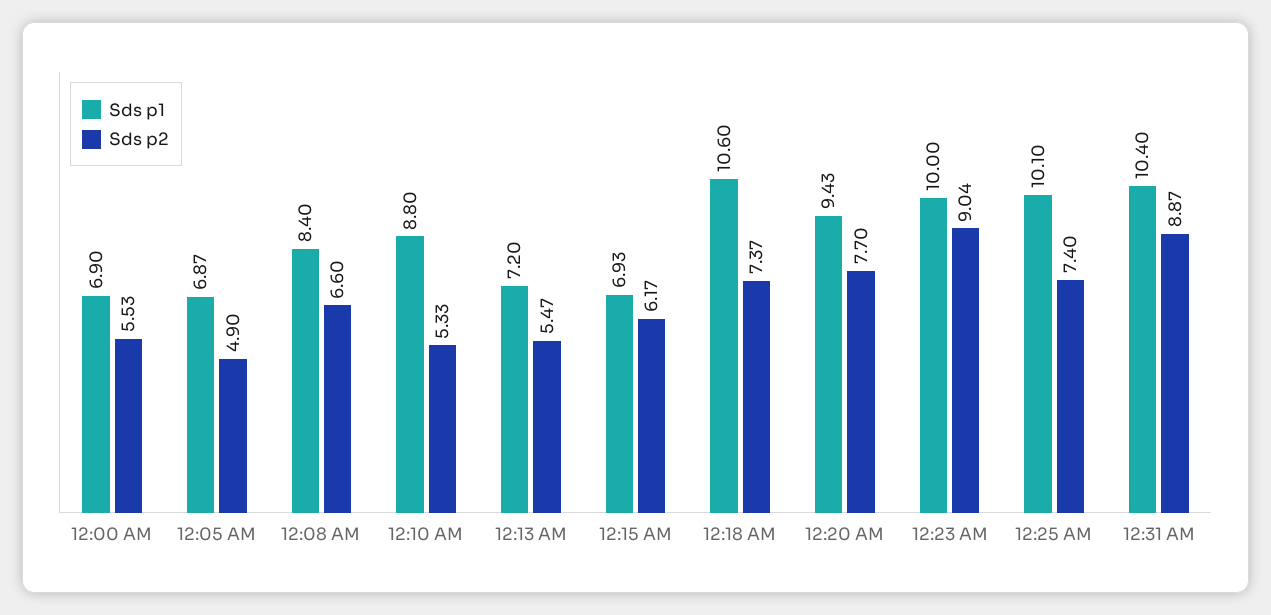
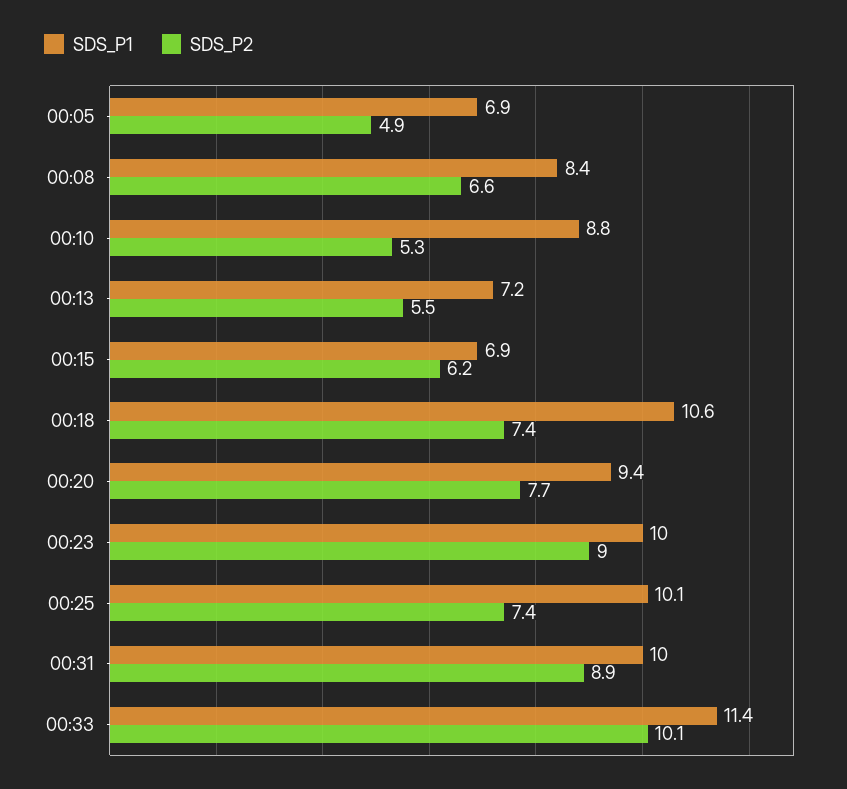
Sds p1, 12:00 AM: 6.9 -> none
Sds p2, 12:00 AM: 5.53 -> none
Sds p1, 12:31 AM: 10.4 -> 10
Sds p1, 00:33: none -> 11.4
Sds p2, 00:33: none -> 10.1

